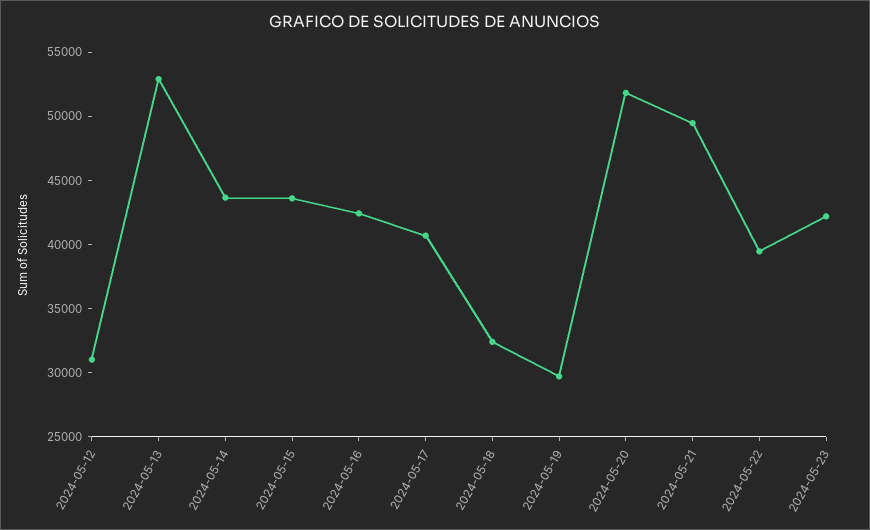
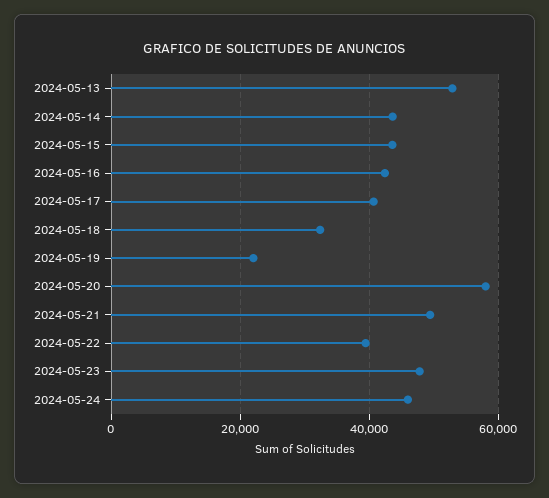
2024-05-12: 31000 -> none
2024-05-19: 30000 -> 22000
2024-05-20: 52000 -> 58000
2024-05-23: 42000 -> 48000
2024-05-24: none -> 46000

